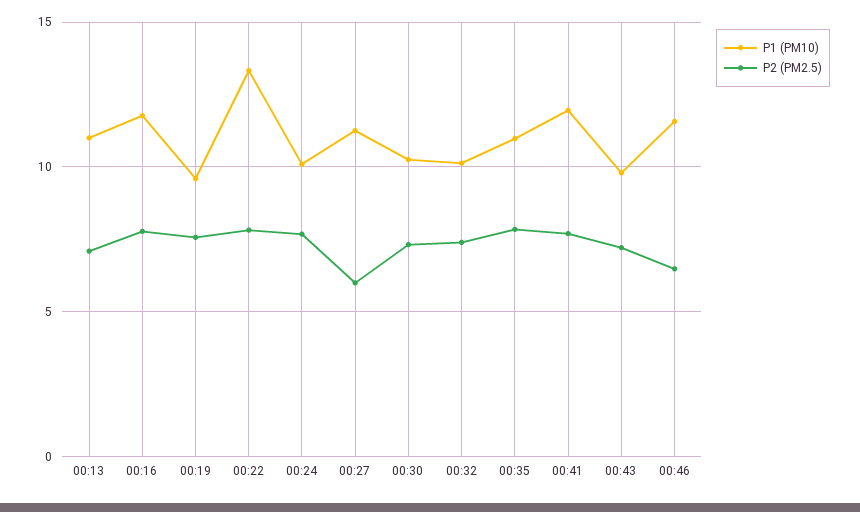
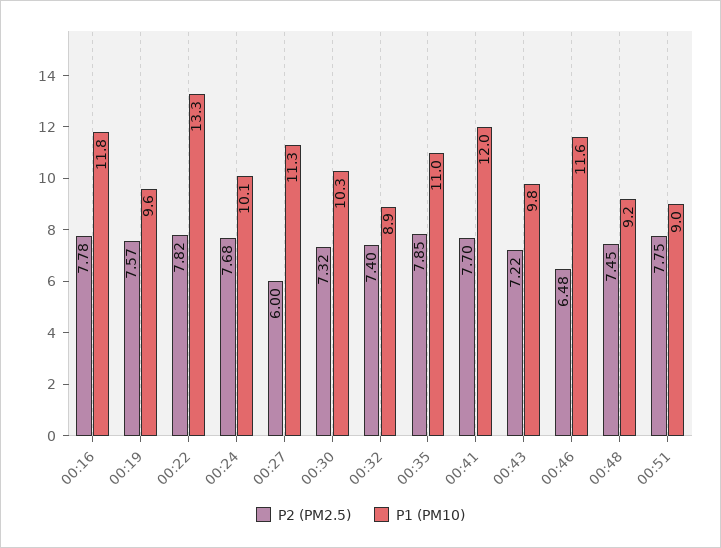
P1 (PM10), 00:13: 11 -> none
P2 (PM2.5), 00:13: 7 -> none
P1 (PM10), 00:32: 10 -> 8.9
P2 (PM2.5), 00:48: none -> 7.45
P1 (PM10), 00:48: none -> 9.2
P2 (PM2.5), 00:51: none -> 7.75
P1 (PM10), 00:51: none -> 9

